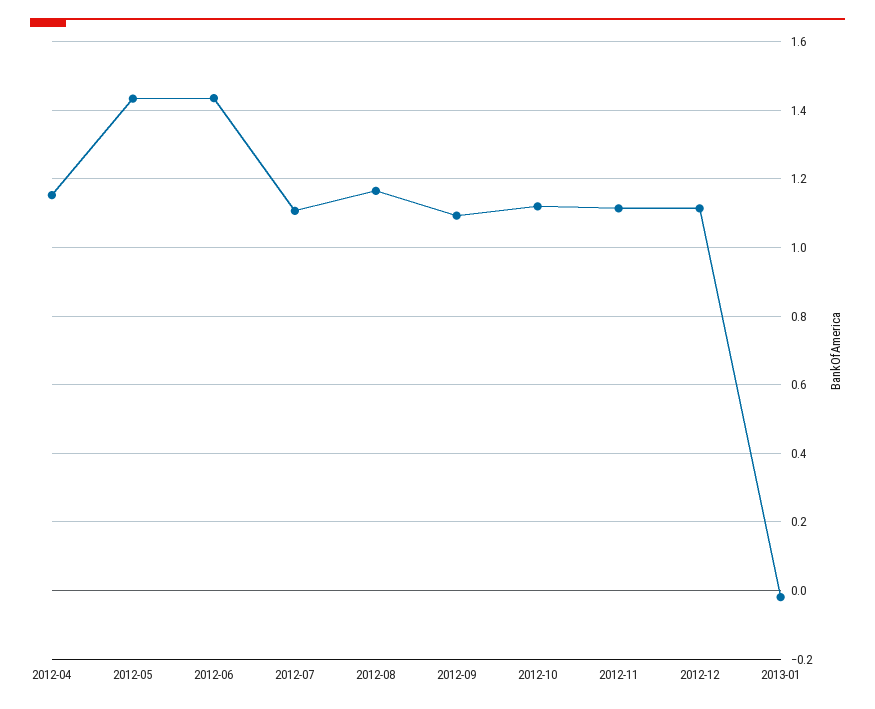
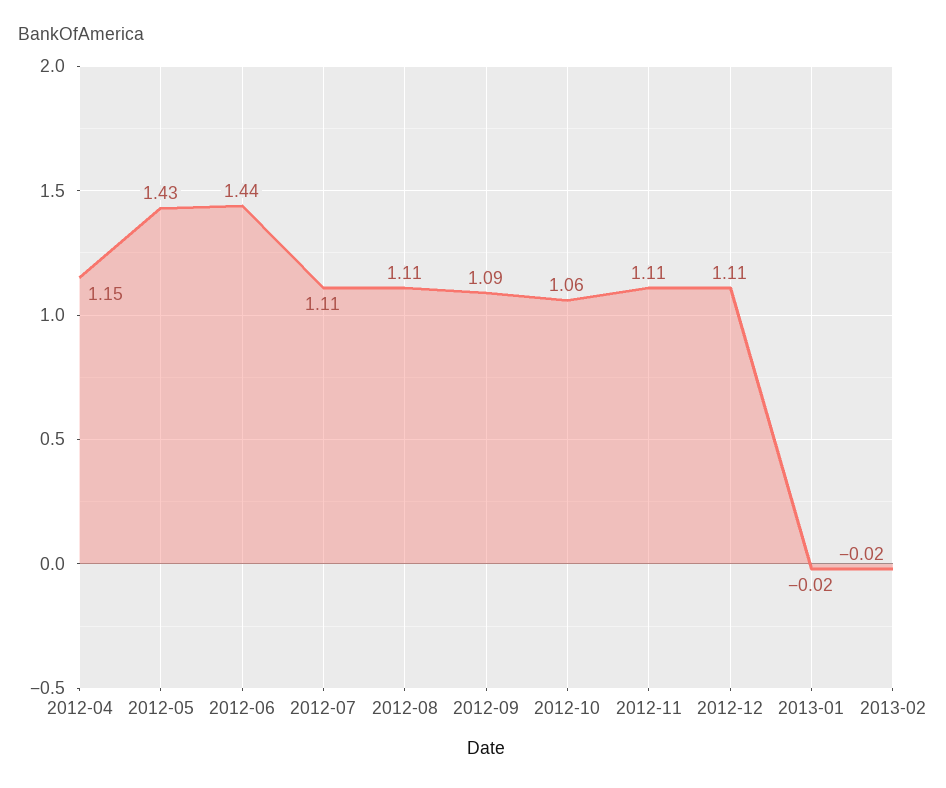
2012-08: 1.16 -> 1.11
2012-10: 1.12 -> 1.06
2013-02: none -> -0.02

